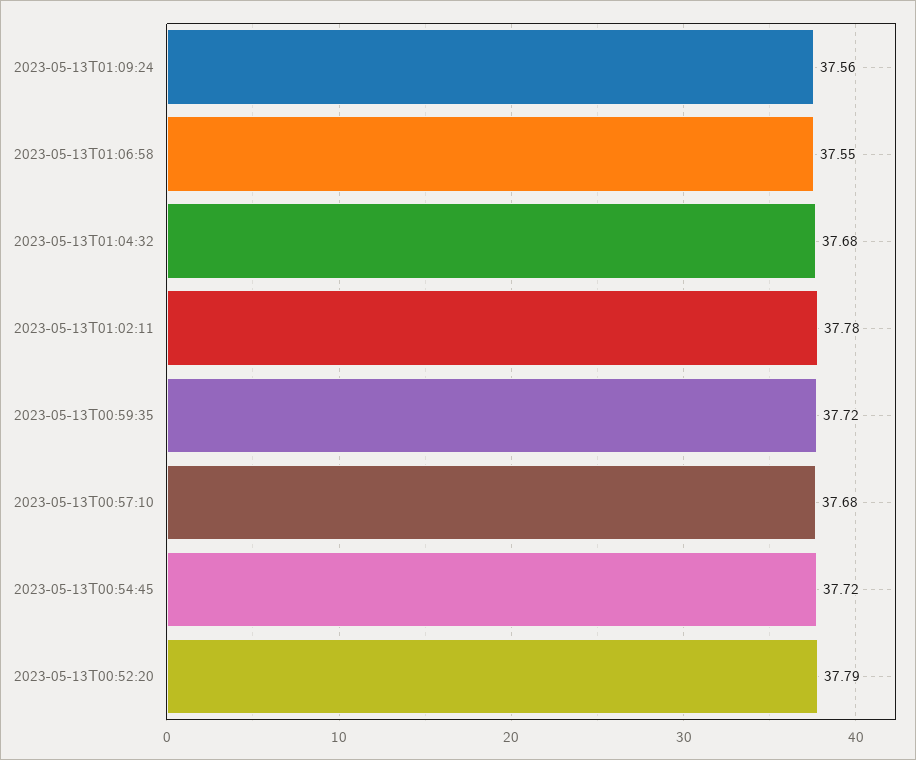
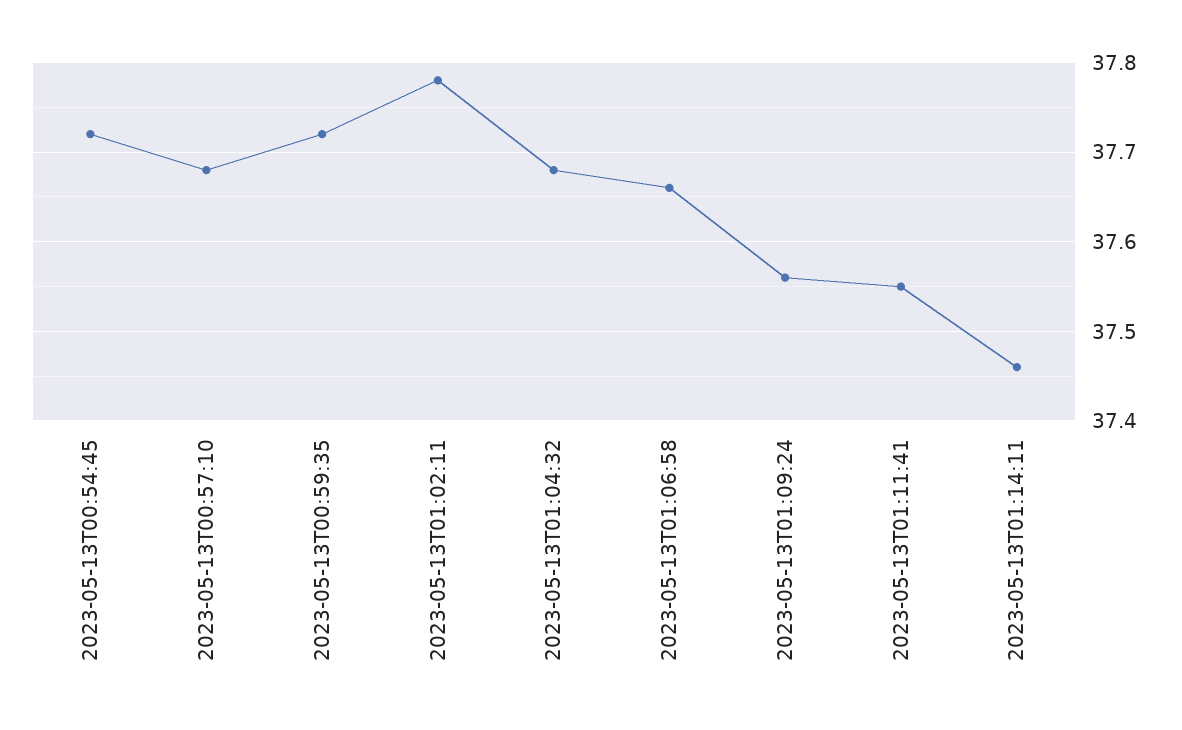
2023-05-13T01:06:58: 37.55 -> 37.66
2023-05-13T00:52:20: 37.79 -> none
2023-05-13T01:11:41: none -> 37.55
2023-05-13T01:14:11: none -> 37.46

